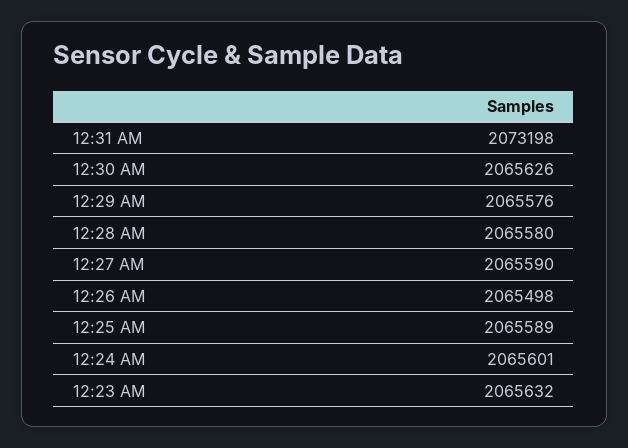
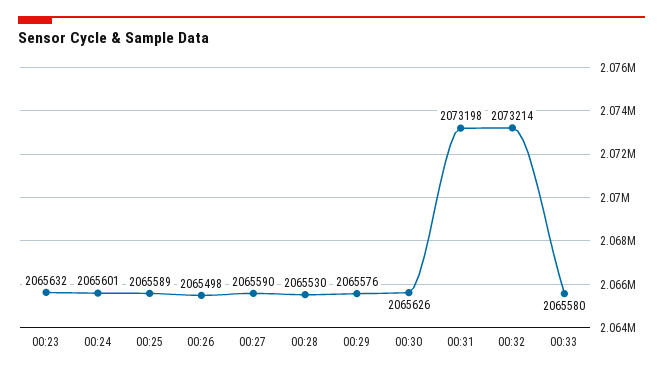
12:28 AM: 2065580 -> 2065530
00:32: none -> 2073214
00:33: none -> 2065580

